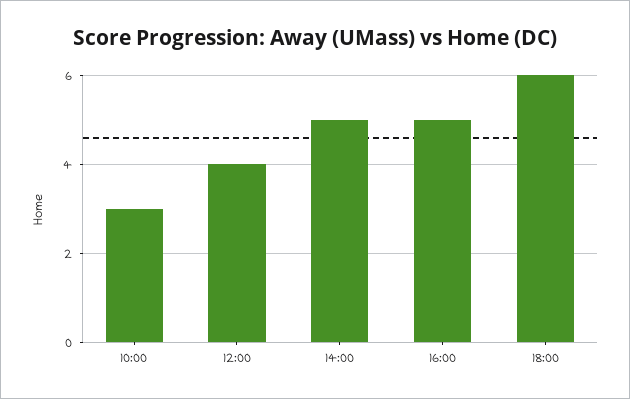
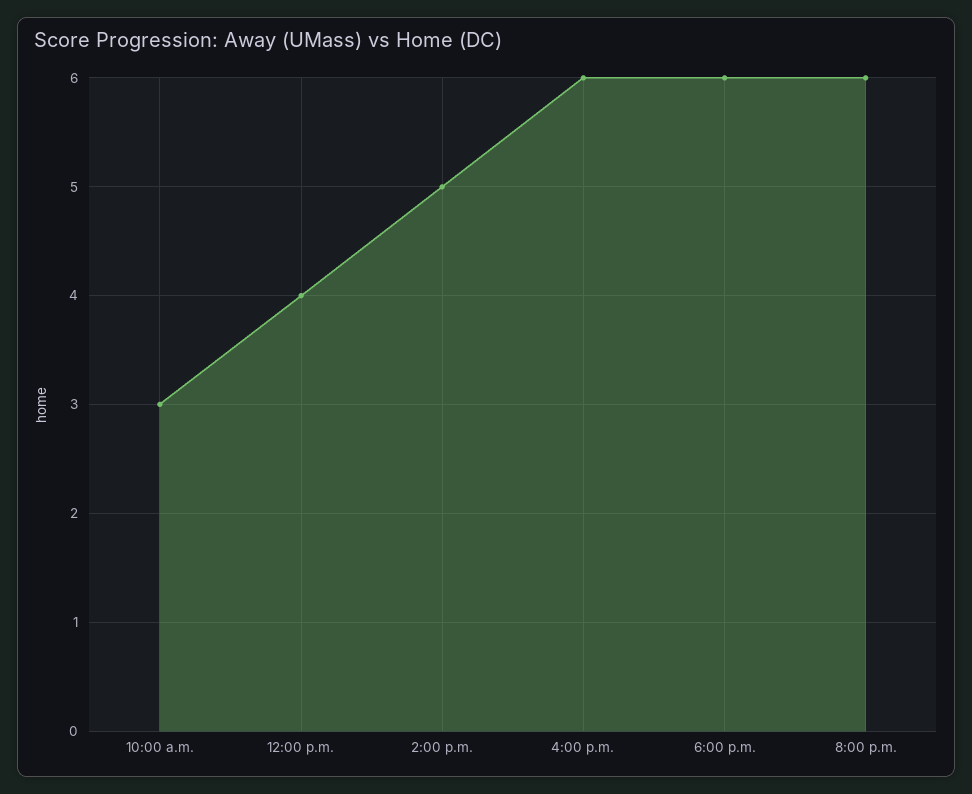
16:00: 5 -> 6
8:00 p.m.: none -> 6

